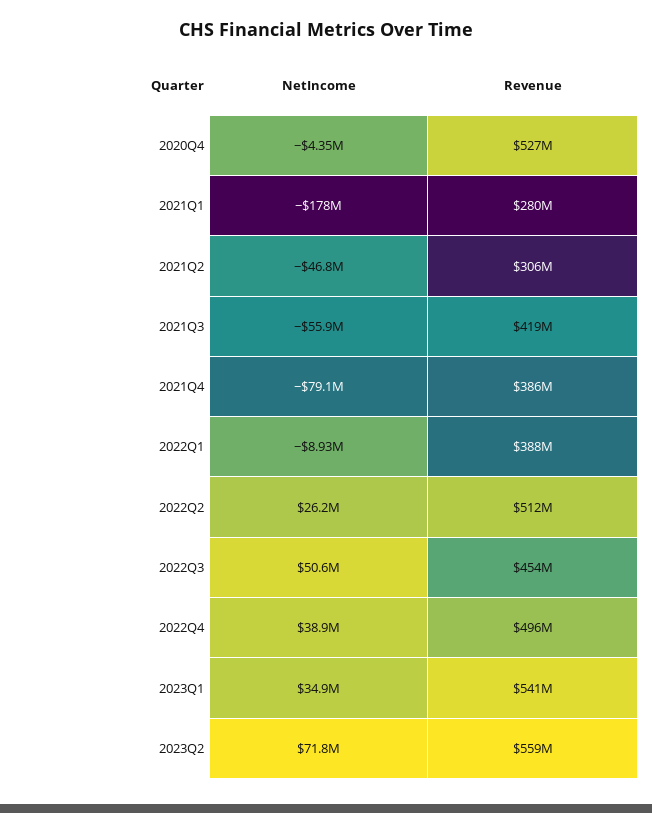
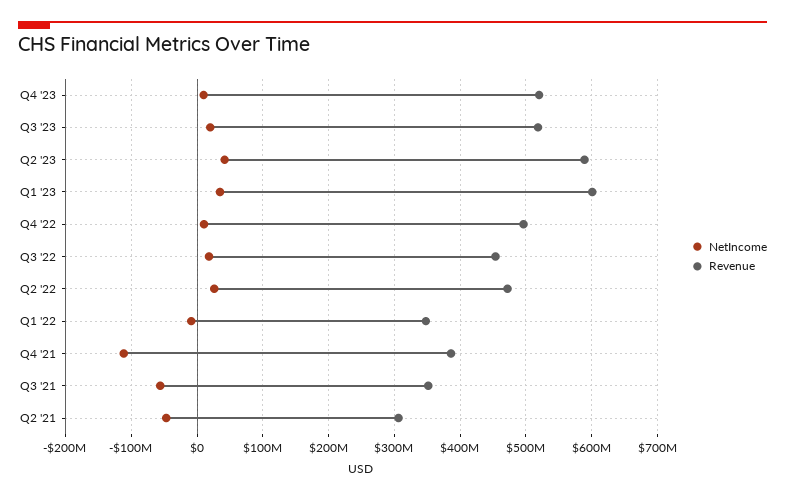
NetIncome, 2020Q4: -4350000 -> none
Revenue, 2020Q4: 527000000 -> none
NetIncome, 2021Q1: -178000000 -> none
Revenue, 2021Q1: 280000000 -> none
Revenue, 2021Q3: 419000000 -> 350000000
NetIncome, 2021Q4: -79100000 -> -110000000
Revenue, 2022Q1: 388000000 -> 350000000
Revenue, 2022Q2: 512000000 -> 470000000
NetIncome, 2022Q3: 50600000 -> 20000000
NetIncome, 2022Q4: 38900000 -> 10000000
Revenue, 2023Q1: 541000000 -> 600000000
NetIncome, 2023Q2: 71800000 -> 40000000
Revenue, 2023Q2: 559000000 -> 590000000
NetIncome, Q4 '23: none -> 10000000
Revenue, Q4 '23: none -> 520000000
NetIncome, Q3 '23: none -> 20000000
Revenue, Q3 '23: none -> 520000000

